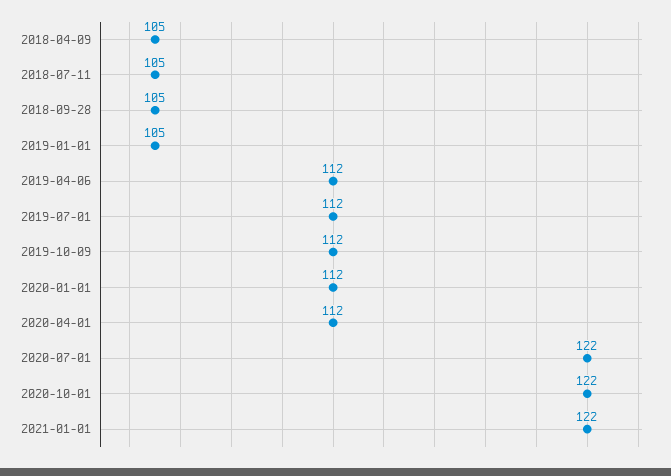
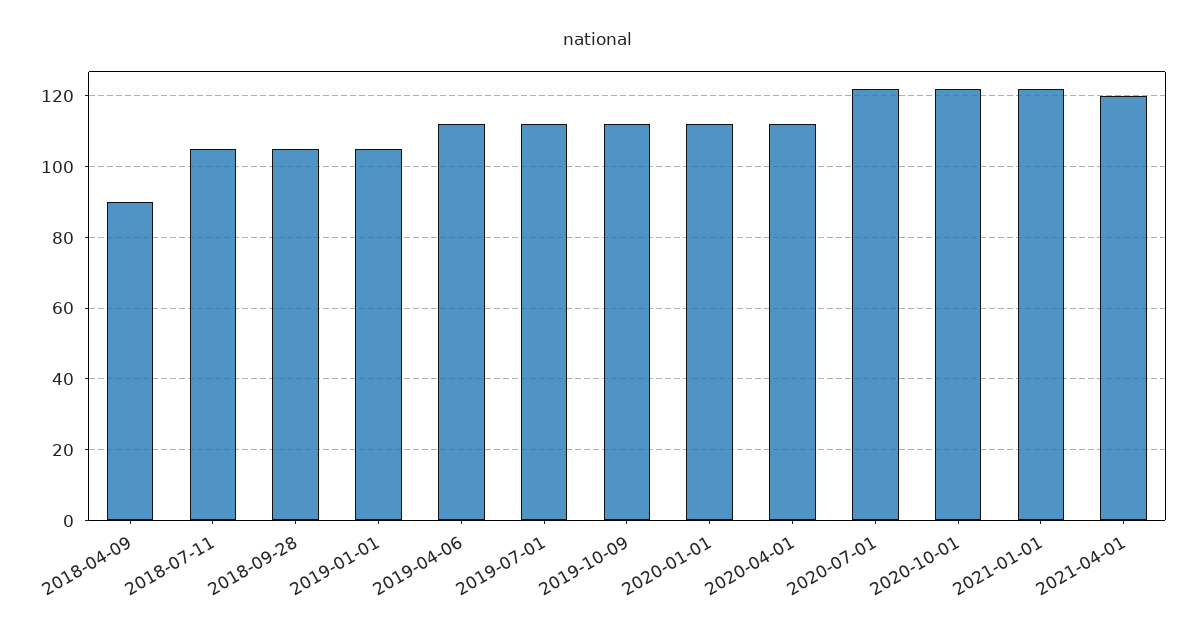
2018-04-09: 105 -> 90
2021-04-01: none -> 120

